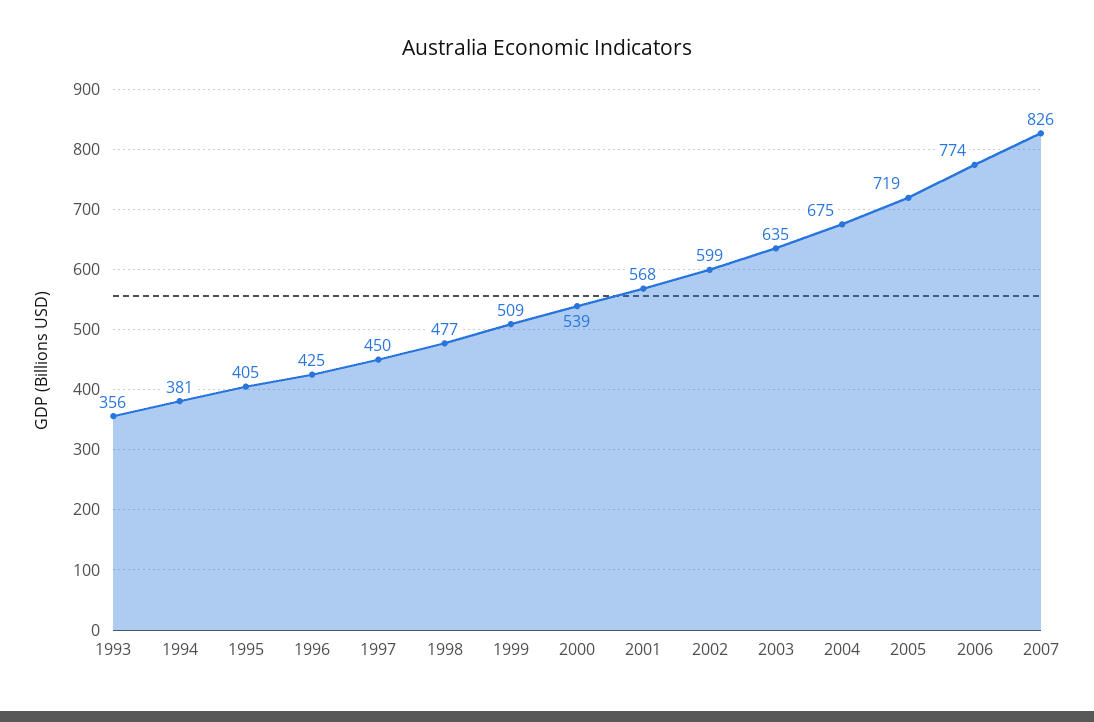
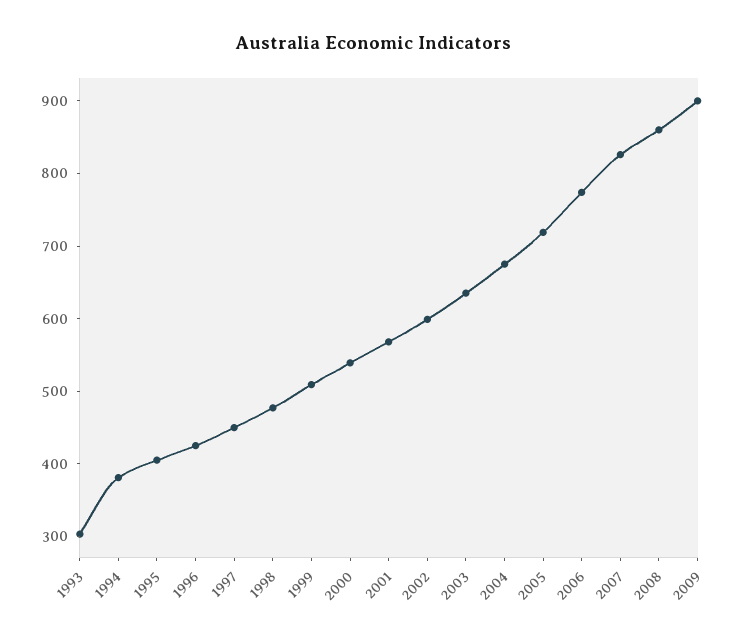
1993: 356 -> 300
2008: none -> 860
2009: none -> 900

